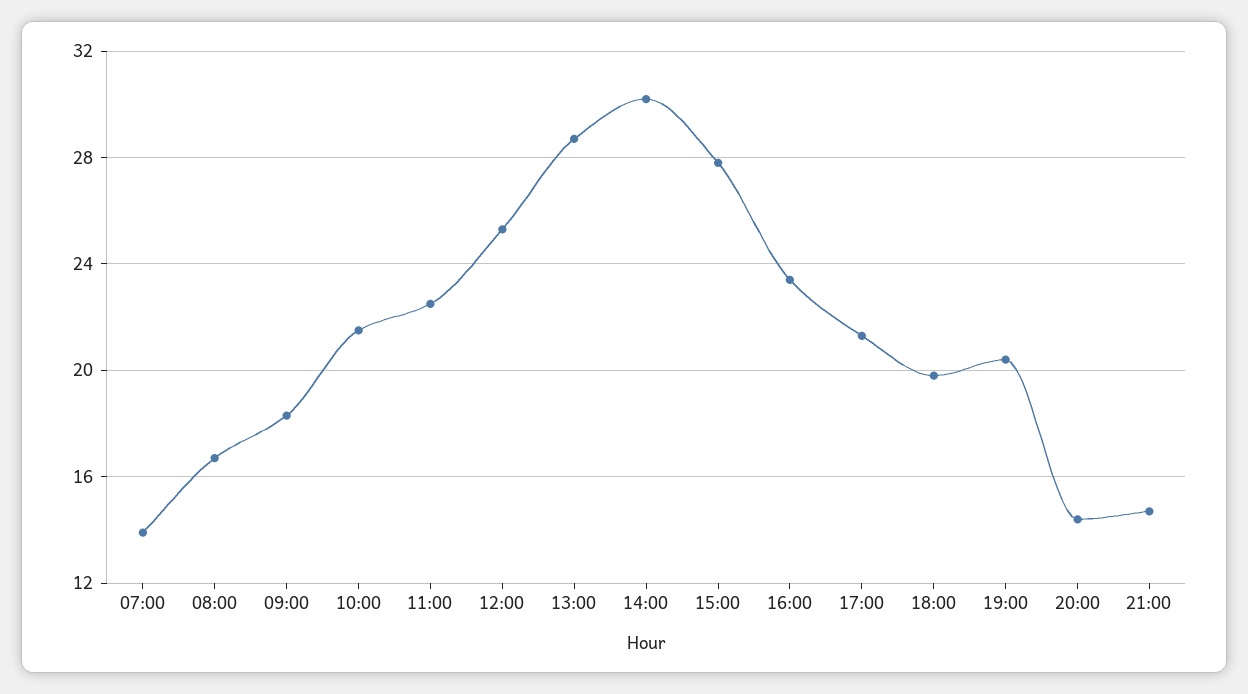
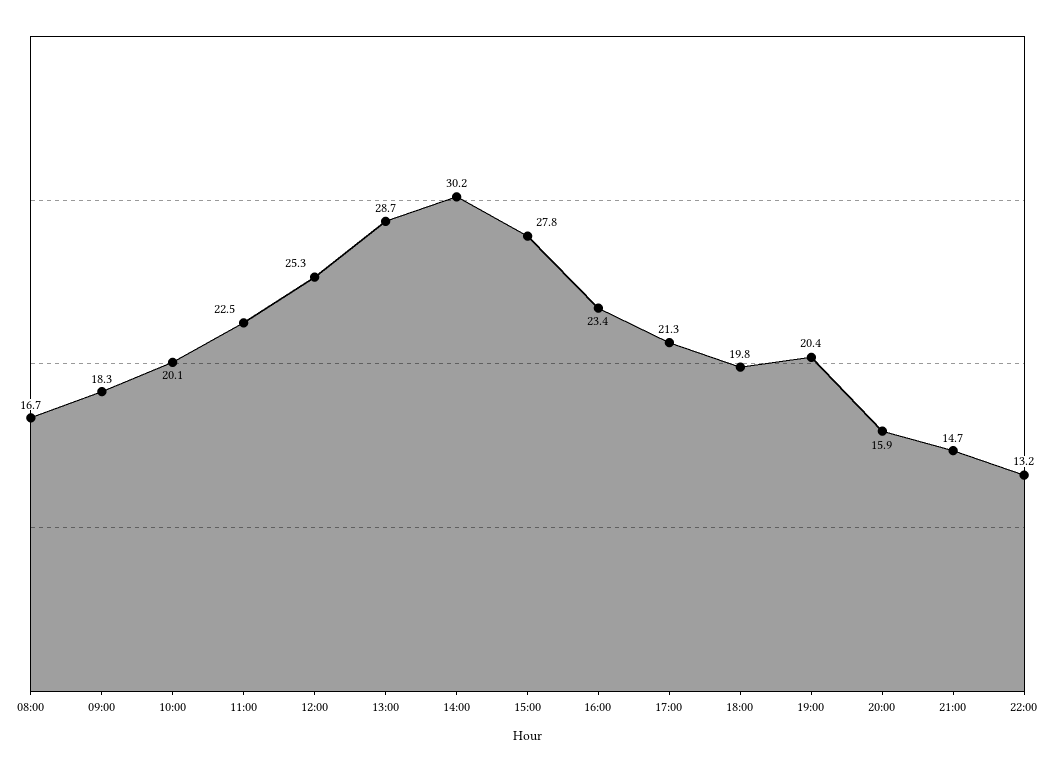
07:00: 14 -> none
10:00: 21.5 -> 20.1
20:00: 14.5 -> 15.9
22:00: none -> 13.2

